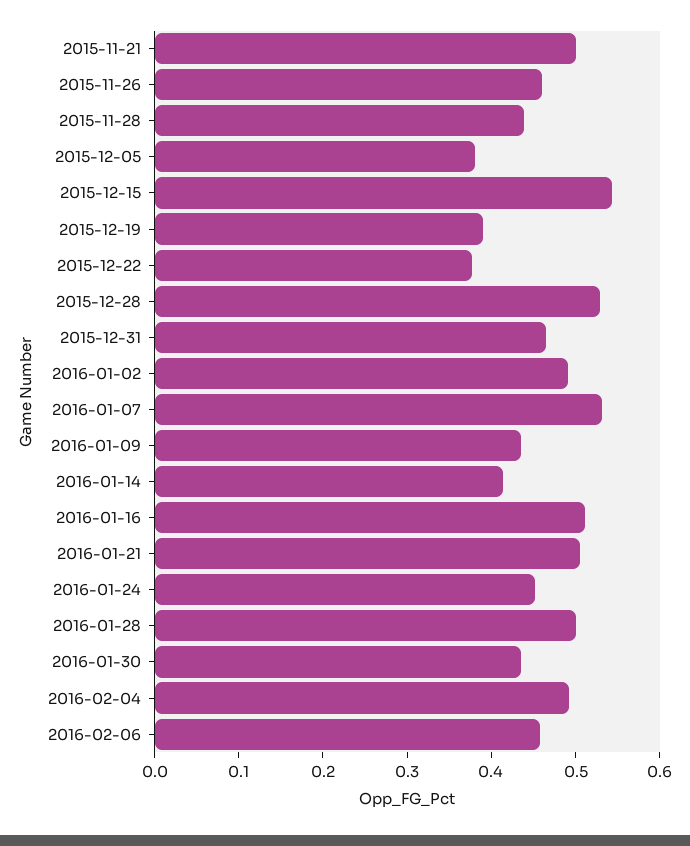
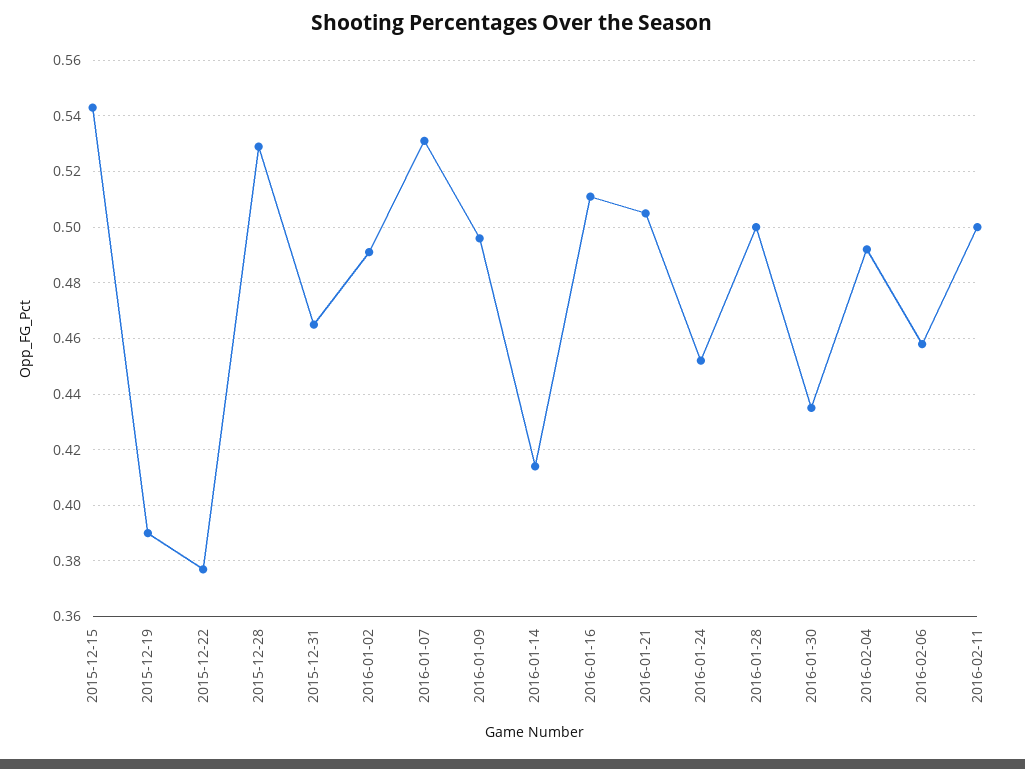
2015-11-21: 0.5 -> none
2015-11-26: 0.46 -> none
2015-11-28: 0.44 -> none
2015-12-05: 0.38 -> none
2016-01-09: 0.44 -> 0.495
2016-02-11: none -> 0.5

